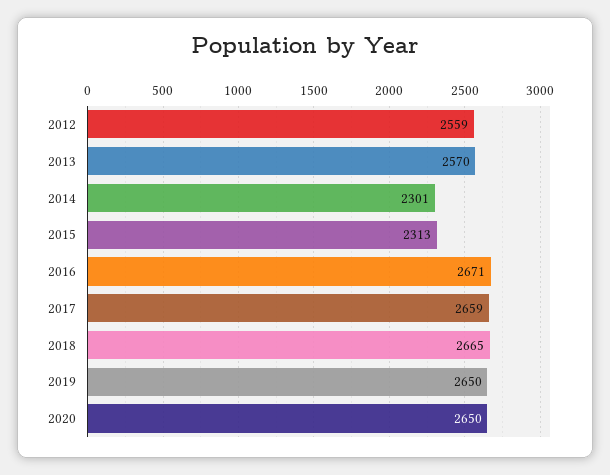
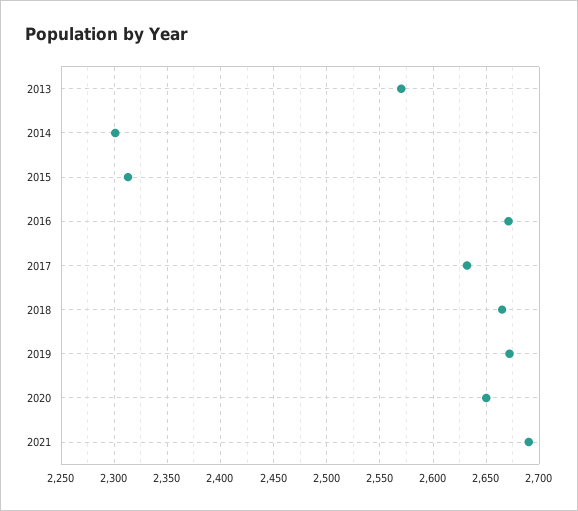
2012: 2559 -> none
2017: 2659 -> 2630
2019: 2650 -> 2670
2021: none -> 2690

